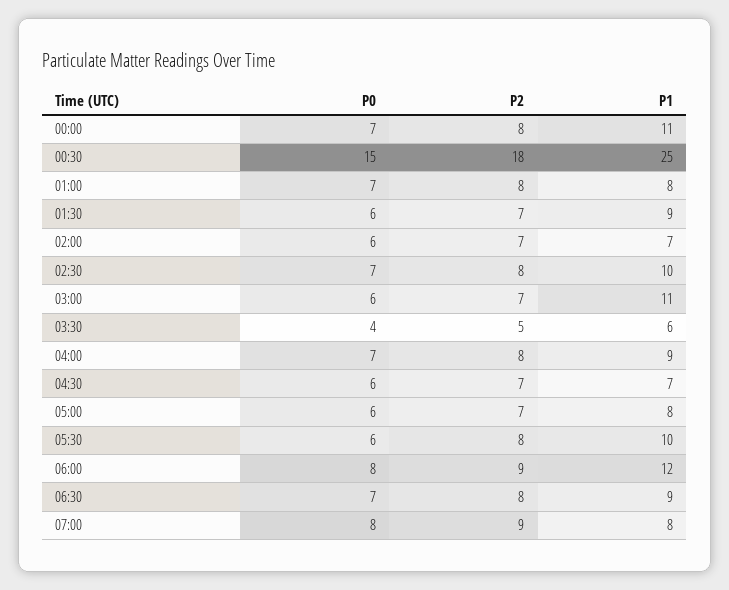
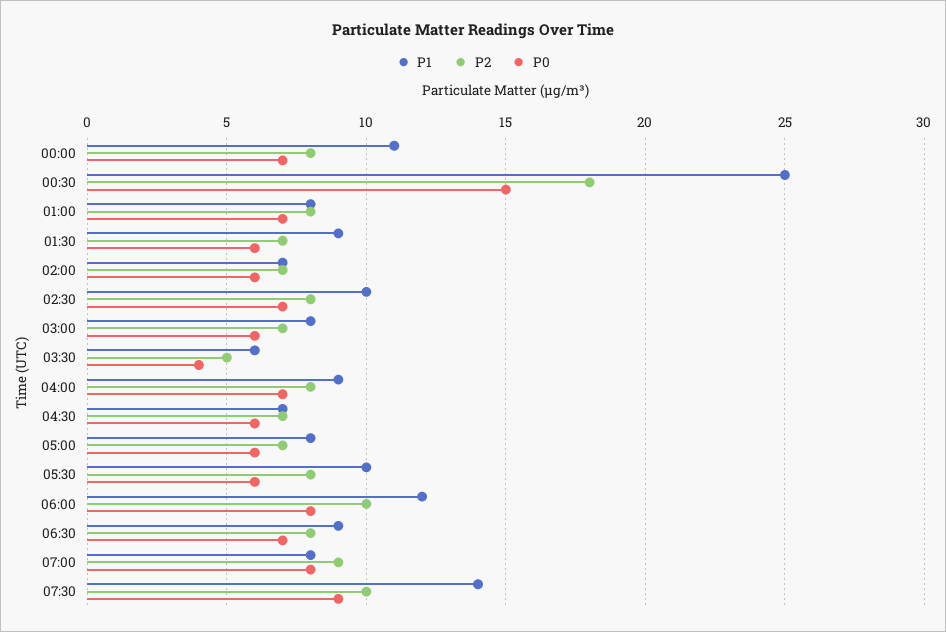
P1, 03:00: 11 -> 8
P2, 06:00: 9 -> 10
P1, 07:30: none -> 14
P2, 07:30: none -> 10
P0, 07:30: none -> 9

